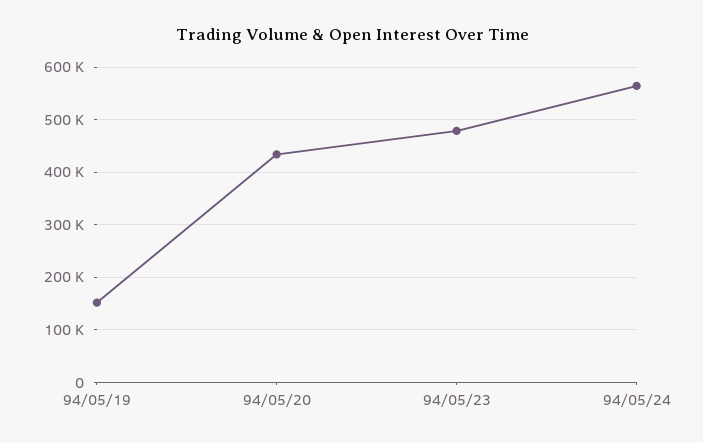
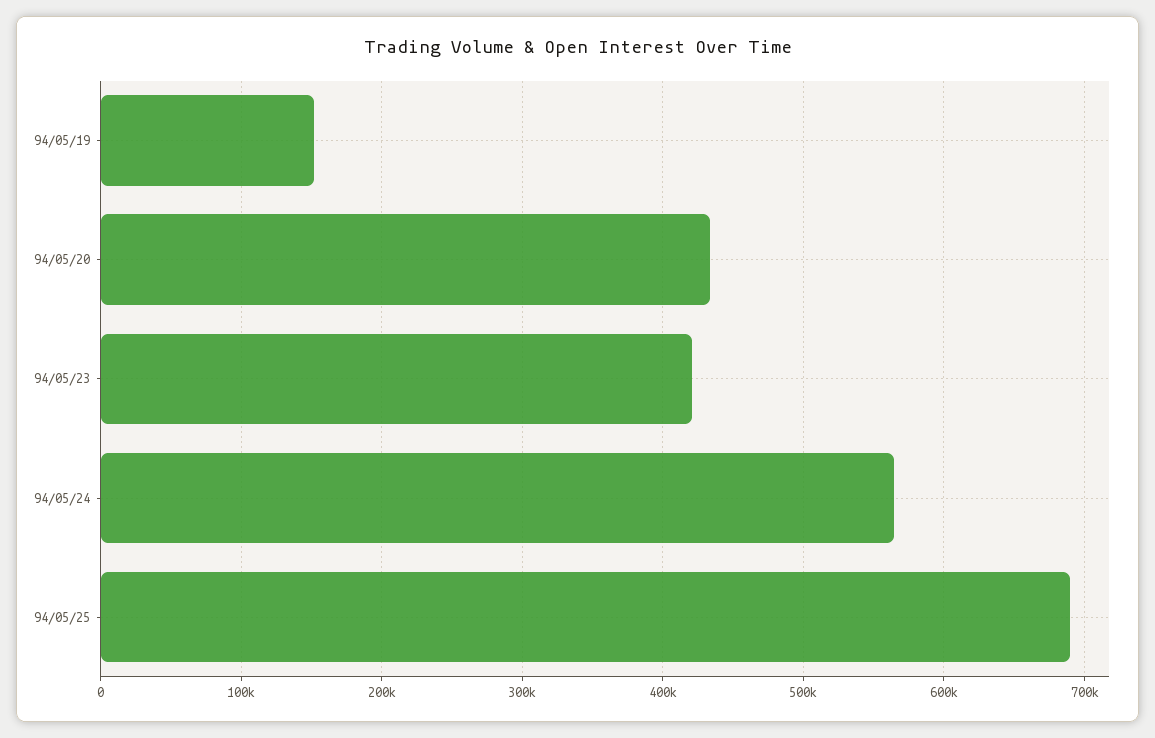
94/05/23: 480000 -> 420000
94/05/25: none -> 690000

